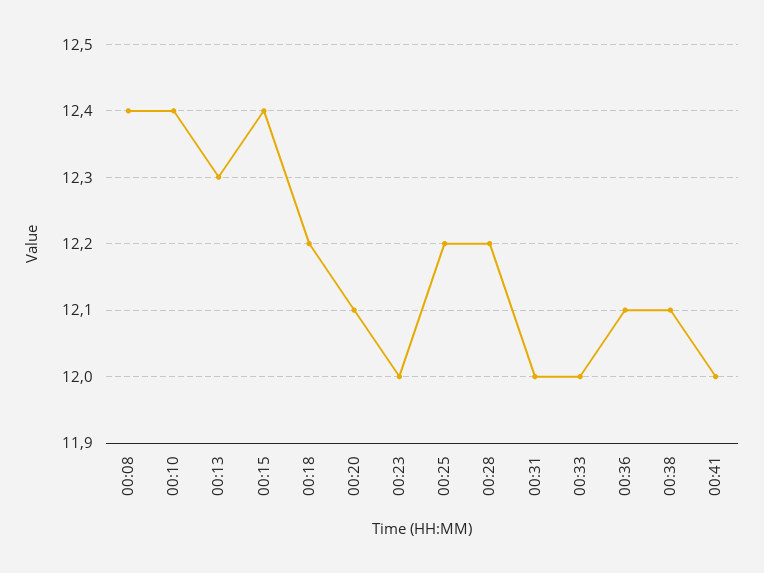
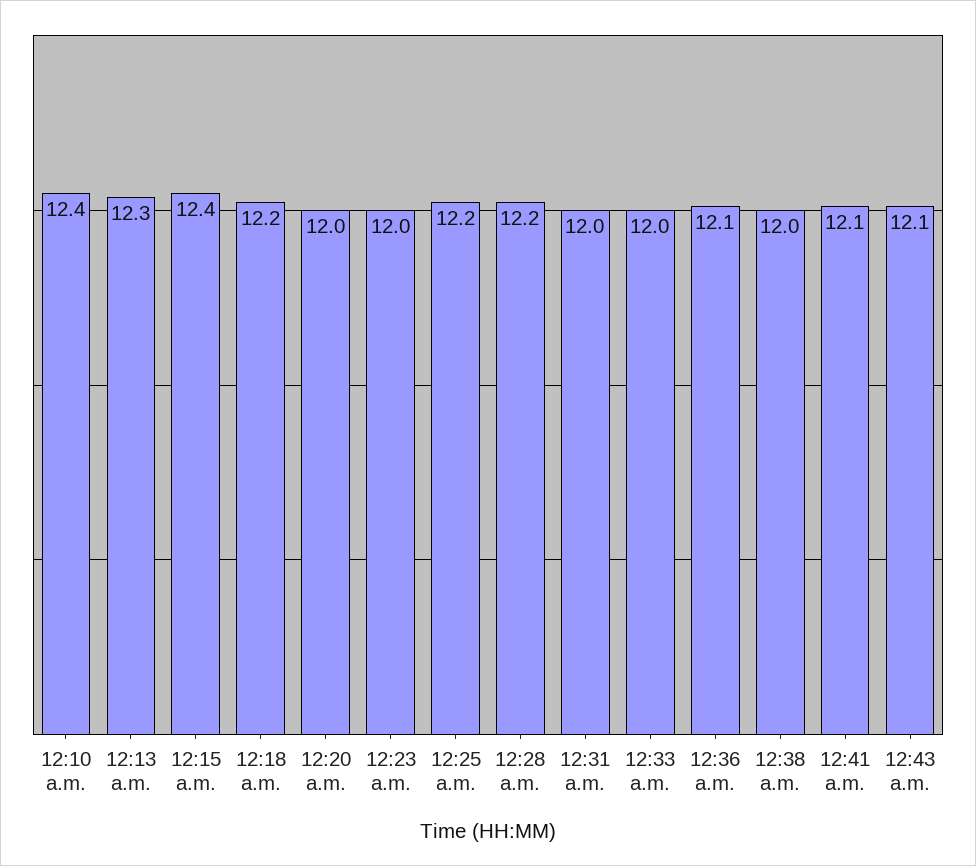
00:08: 12.4 -> none
00:20: 12.1 -> 12
00:38: 12.1 -> 12
00:41: 12 -> 12.1
12:43 a.m.: none -> 12.1

